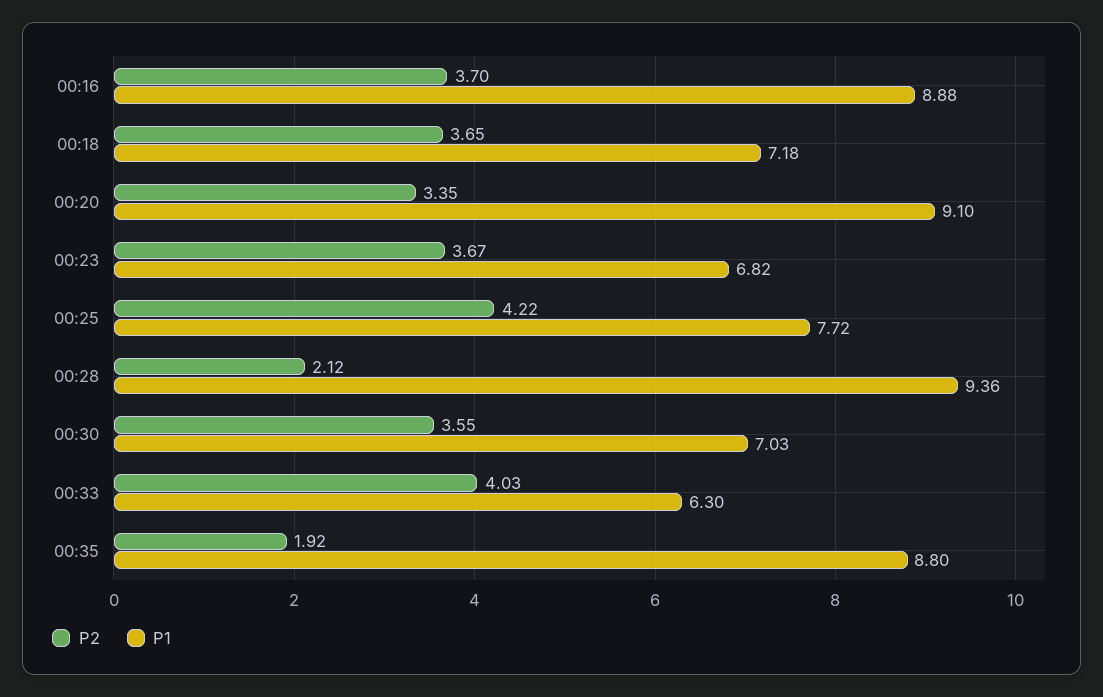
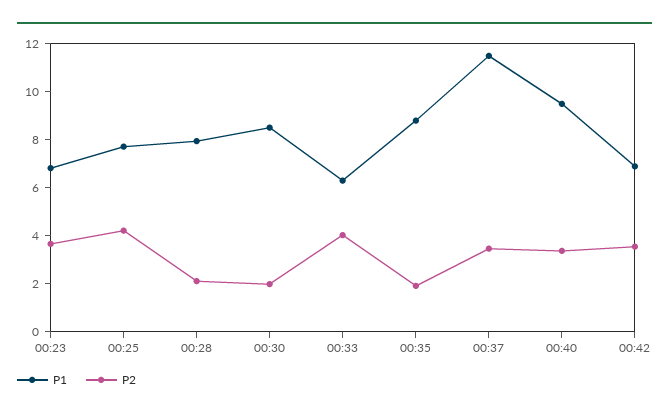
P2, 00:16: 3.7 -> none
P1, 00:16: 8.88 -> none
P2, 00:18: 3.65 -> none
P1, 00:18: 7.18 -> none
P2, 00:20: 3.35 -> none
P1, 00:20: 9.1 -> none
P1, 00:28: 9.36 -> 8
P2, 00:30: 3.55 -> 2
P1, 00:30: 7.03 -> 8.5
P1, 00:37: none -> 11.5
P2, 00:37: none -> 3.5
P1, 00:40: none -> 9.5
P2, 00:40: none -> 3.5
P1, 00:42: none -> 7
P2, 00:42: none -> 3.5

